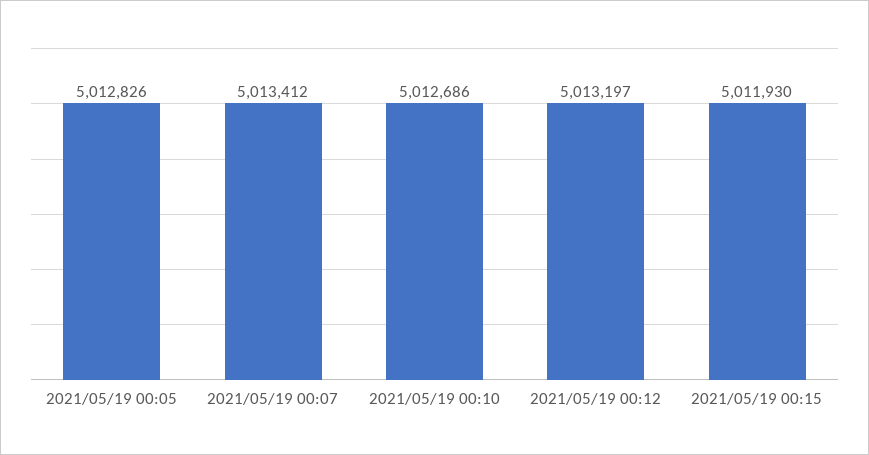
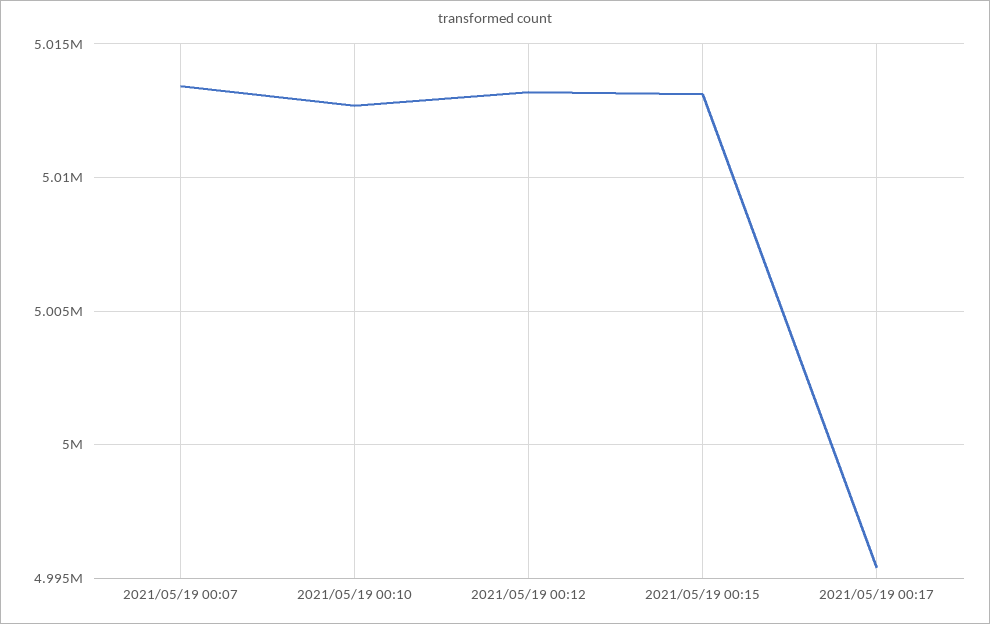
2021/05/19 00:05: 5012826 -> none
2021/05/19 00:15: 5011930 -> 5013000
2021/05/19 00:17: none -> 4995500

